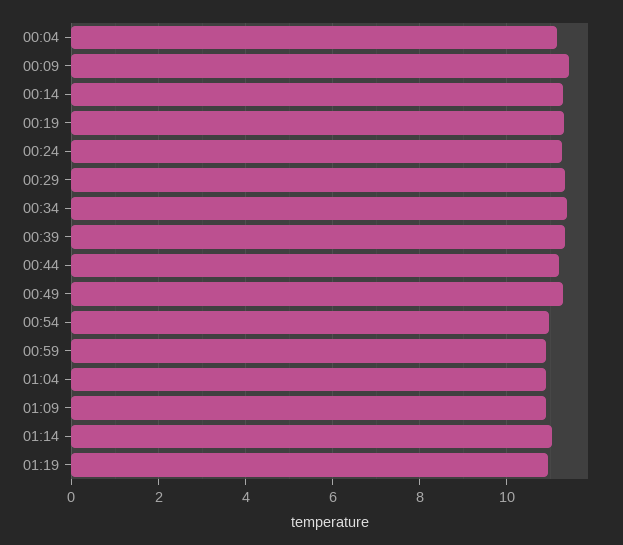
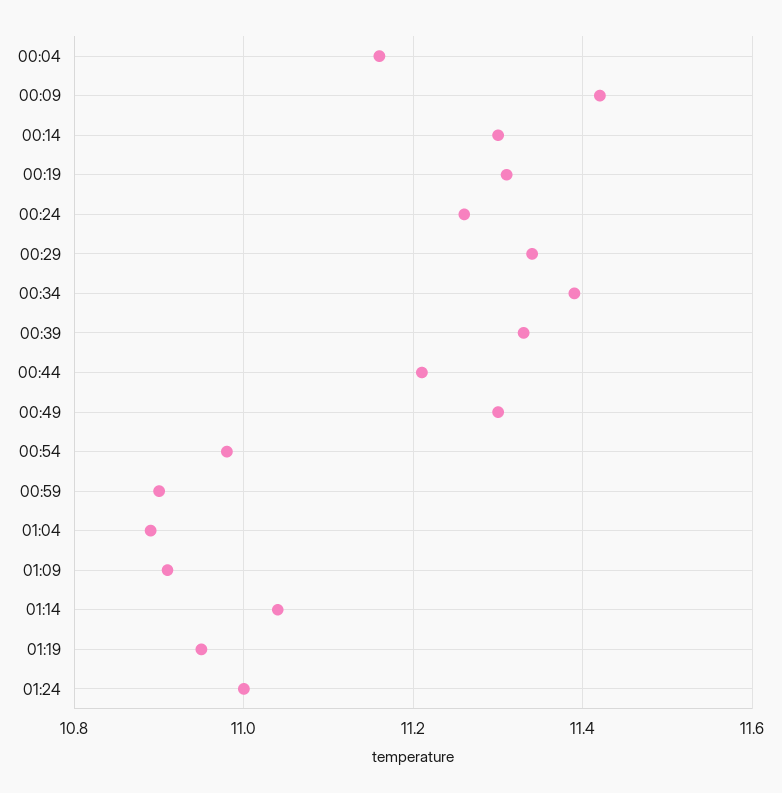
01:24: none -> 11

